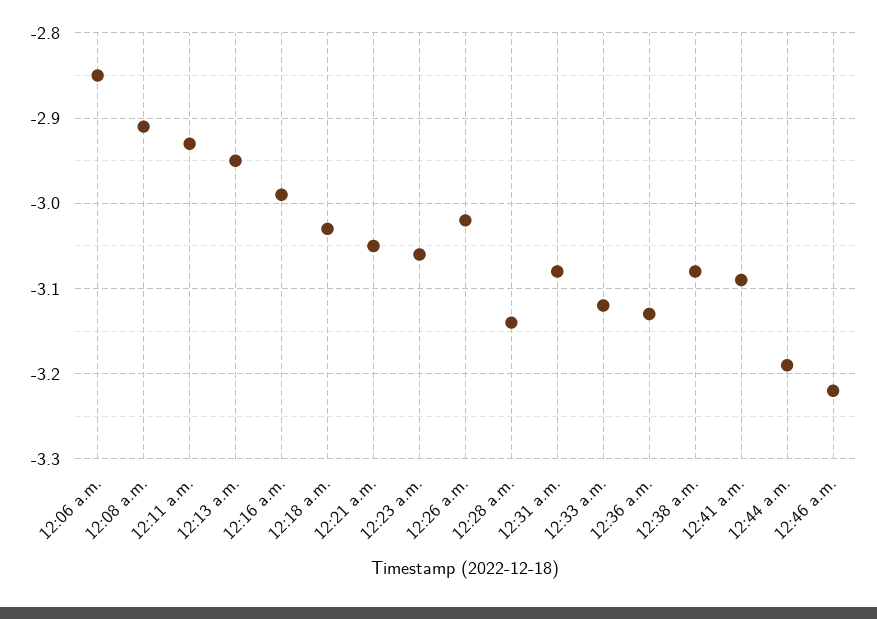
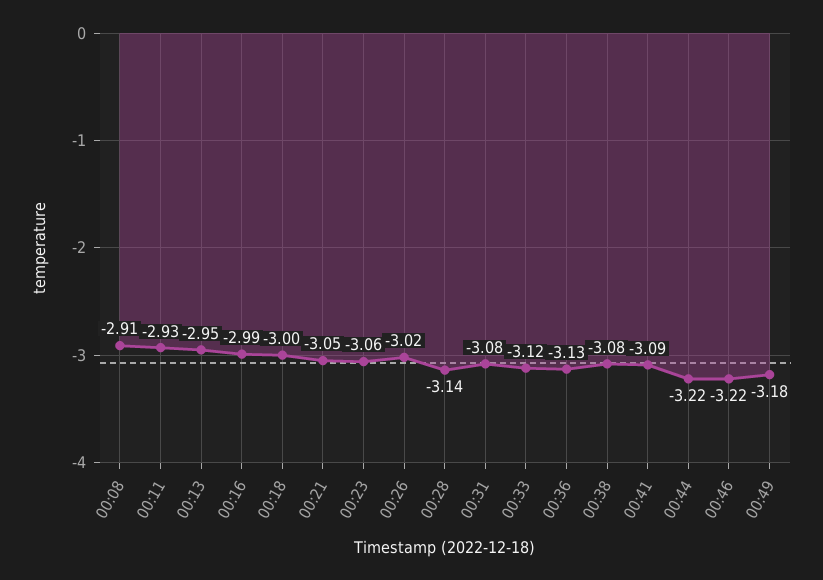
12:06 a.m.: -2.85 -> none
12:18 a.m.: -3.03 -> -3
12:44 a.m.: -3.19 -> -3.22
00:49: none -> -3.18

